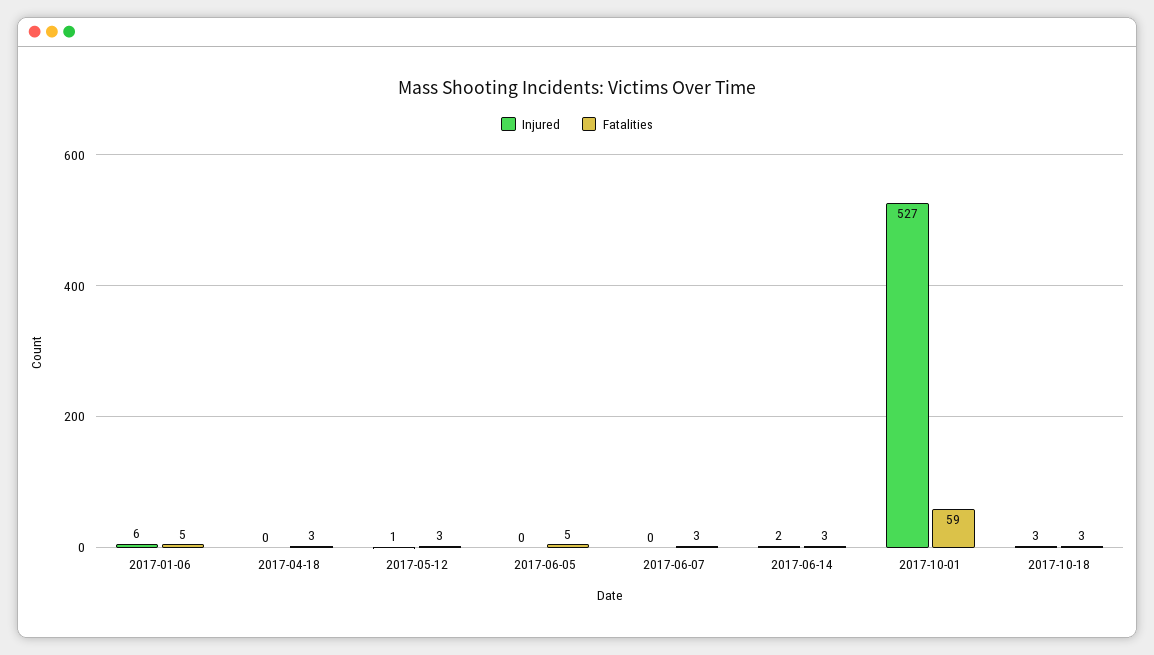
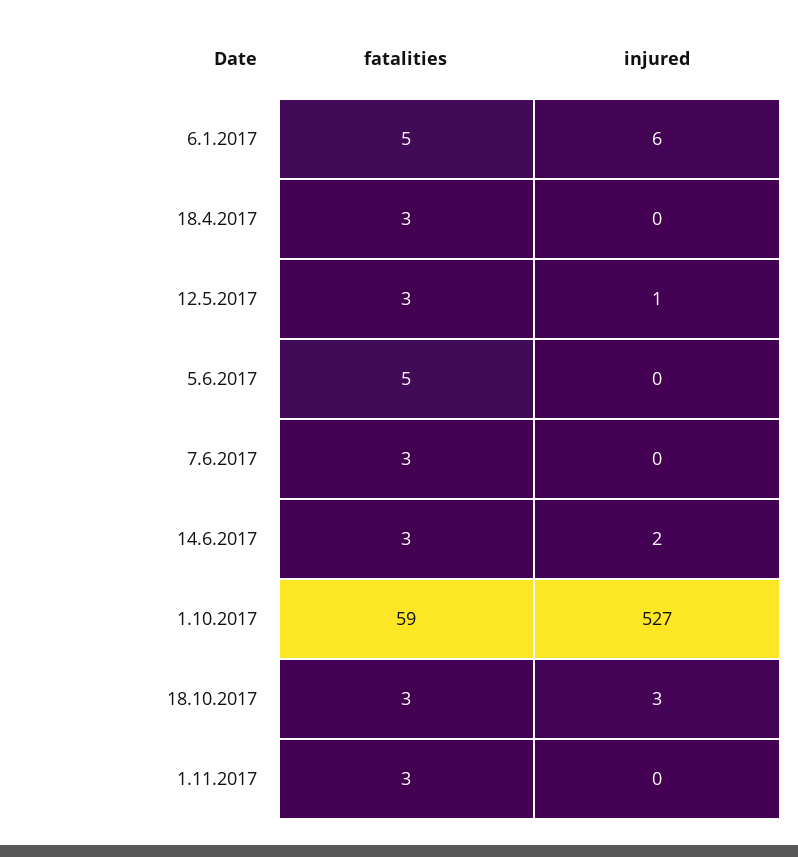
Fatalities, 1.11.2017: none -> 3
Injured, 1.11.2017: none -> 0

